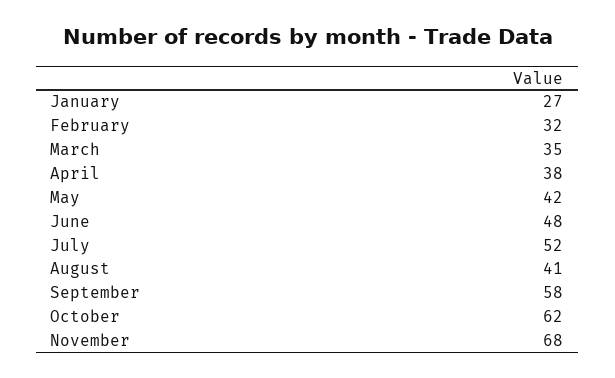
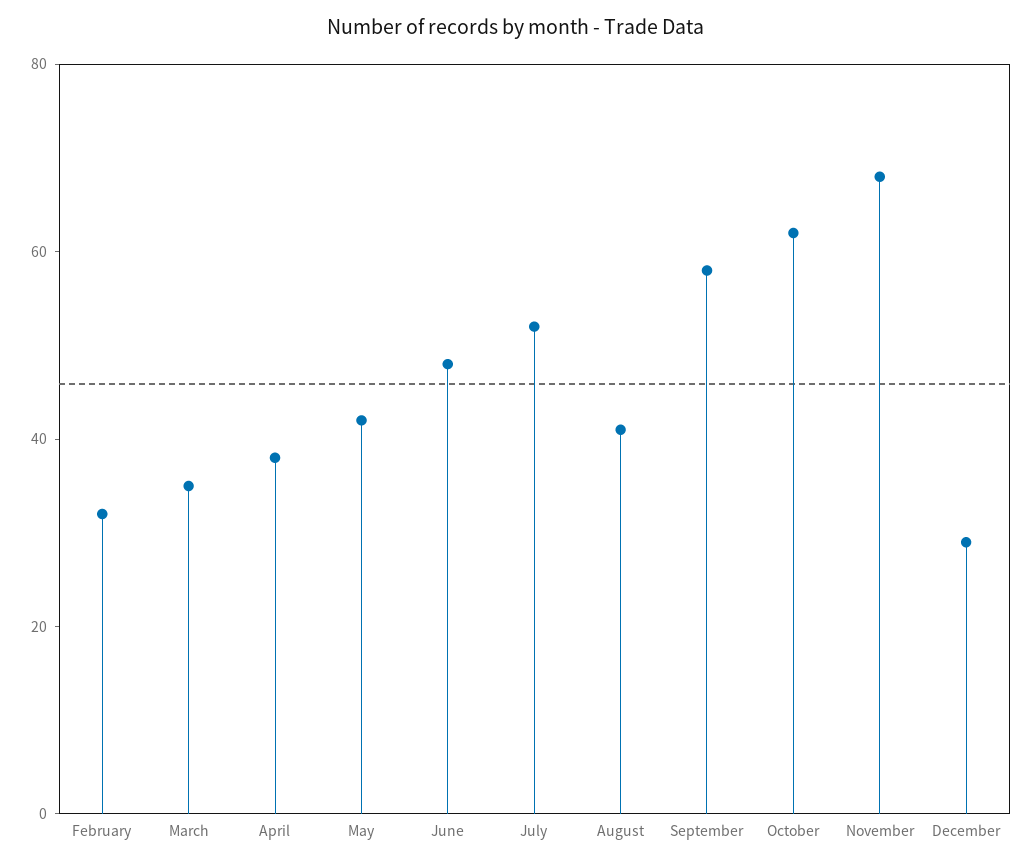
January: 27 -> none
December: none -> 30

